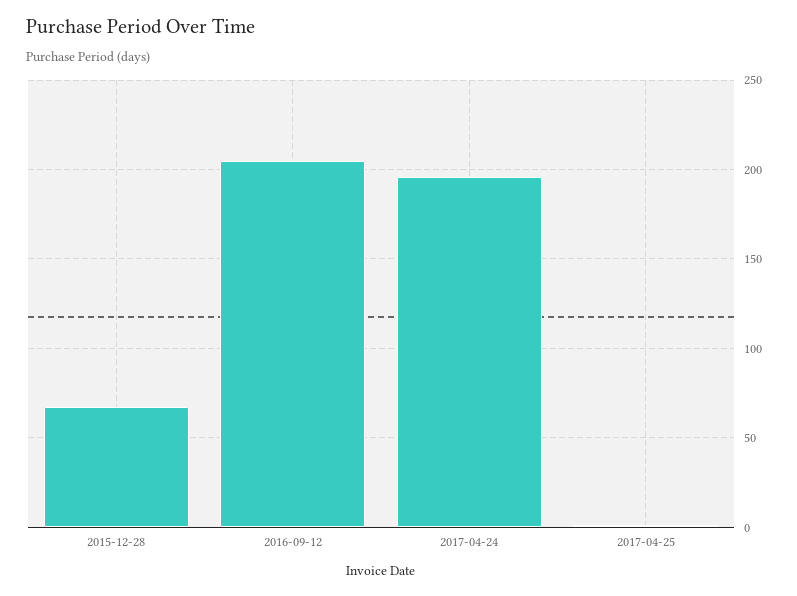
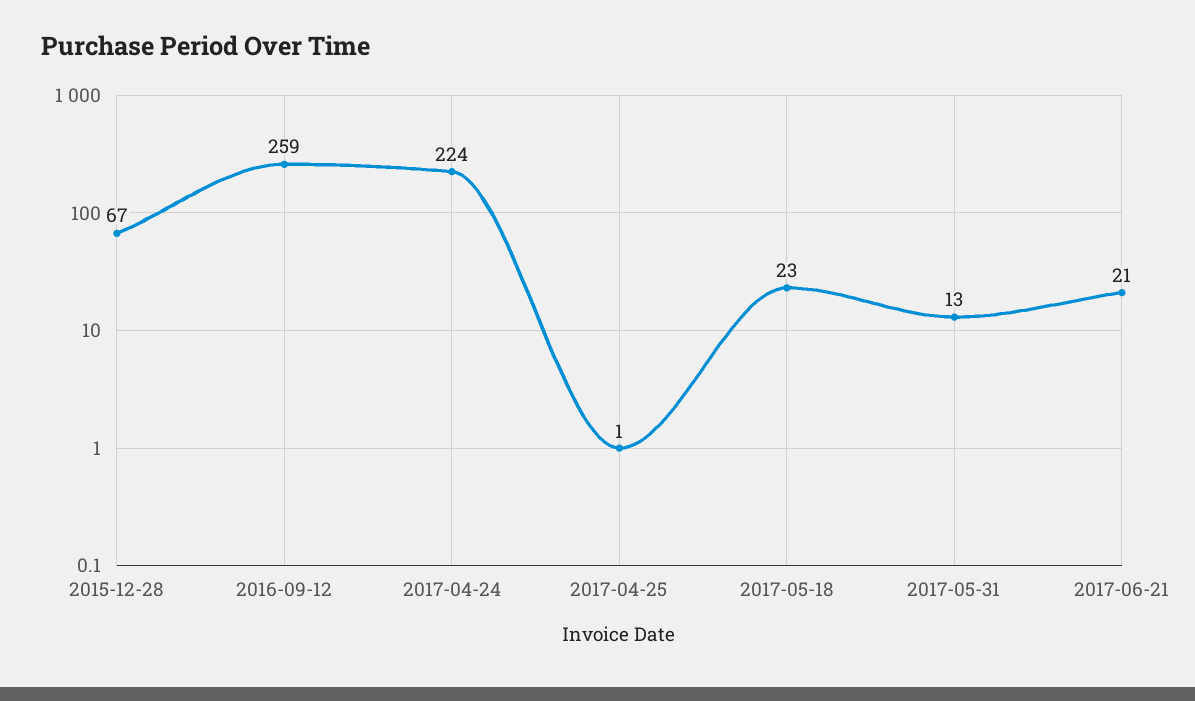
2016-09-12: 205 -> 259
2017-04-24: 195 -> 224
2017-05-18: none -> 23
2017-05-31: none -> 13
2017-06-21: none -> 21

